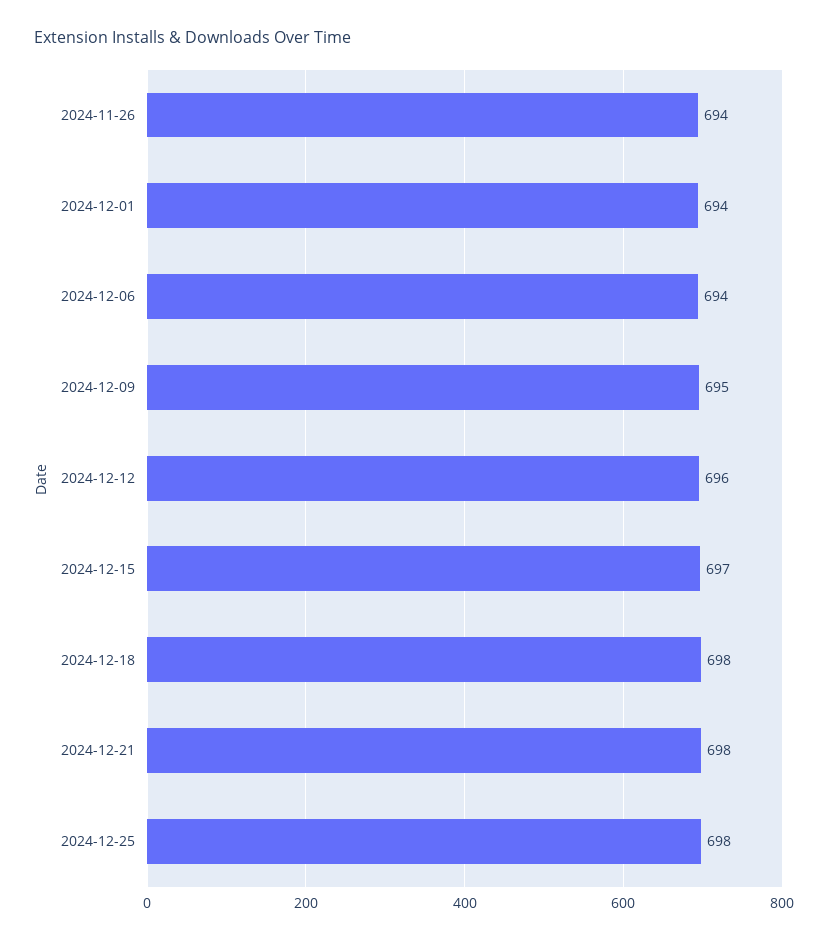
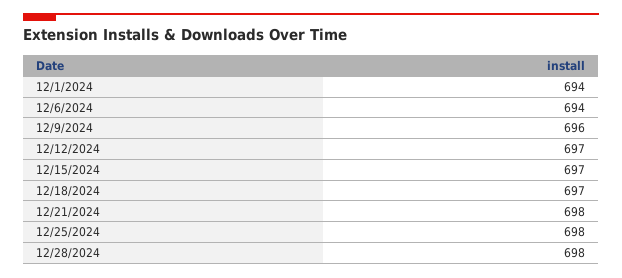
2024-11-26: 694 -> none
2024-12-09: 695 -> 696
2024-12-12: 696 -> 697
2024-12-18: 698 -> 697
12/28/2024: none -> 698

